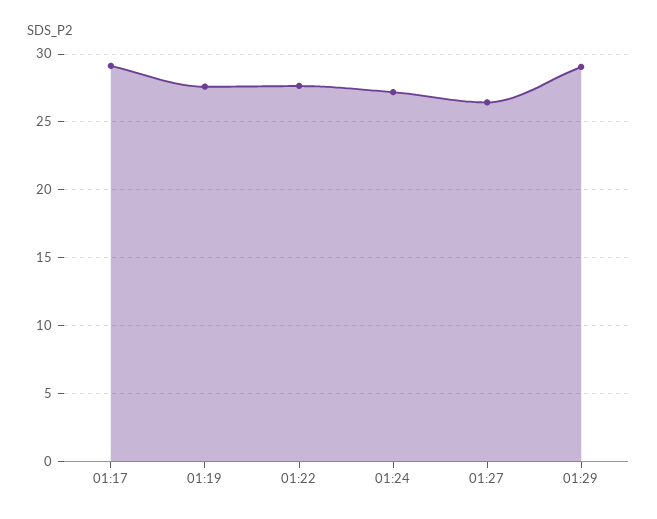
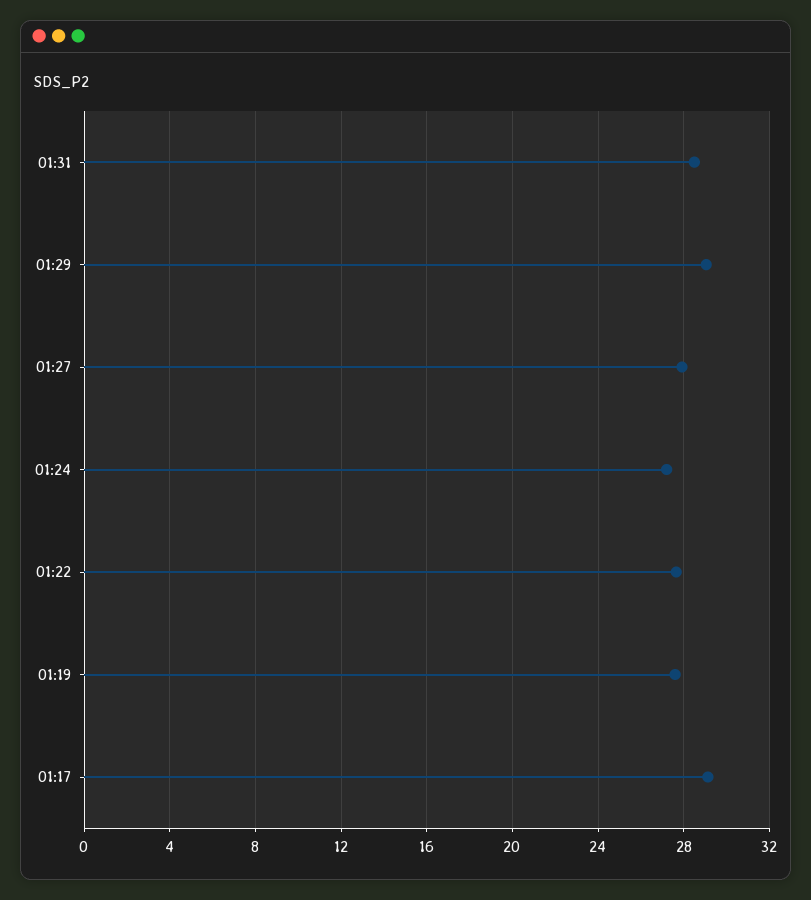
01:27: 26.5 -> 28
01:31: none -> 28.5

